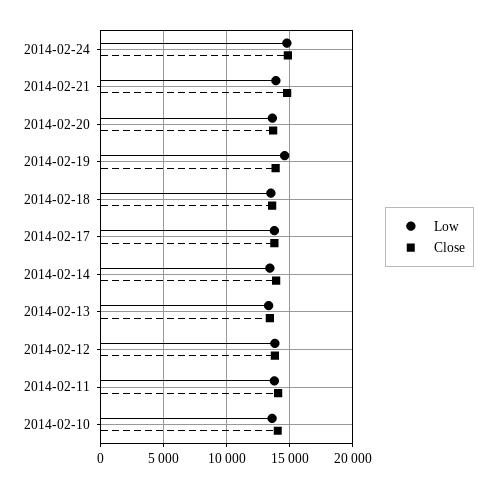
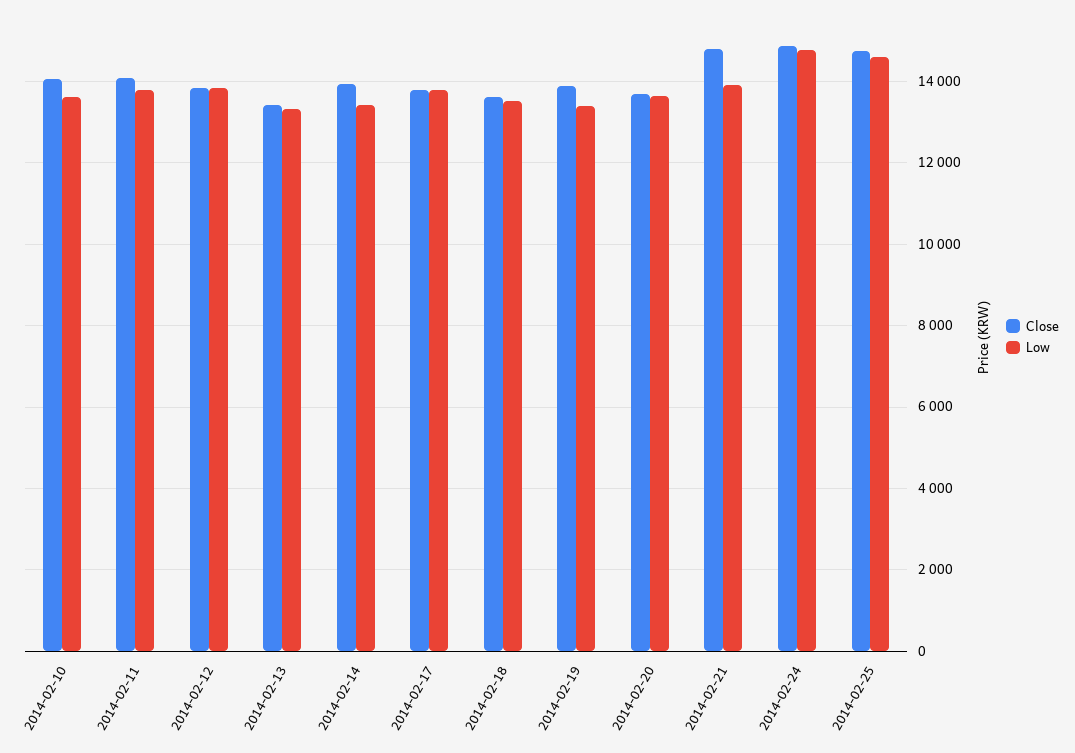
Low, 2014-02-19: 14500 -> 13400
Close, 2014-02-25: none -> 14800
Low, 2014-02-25: none -> 14600

